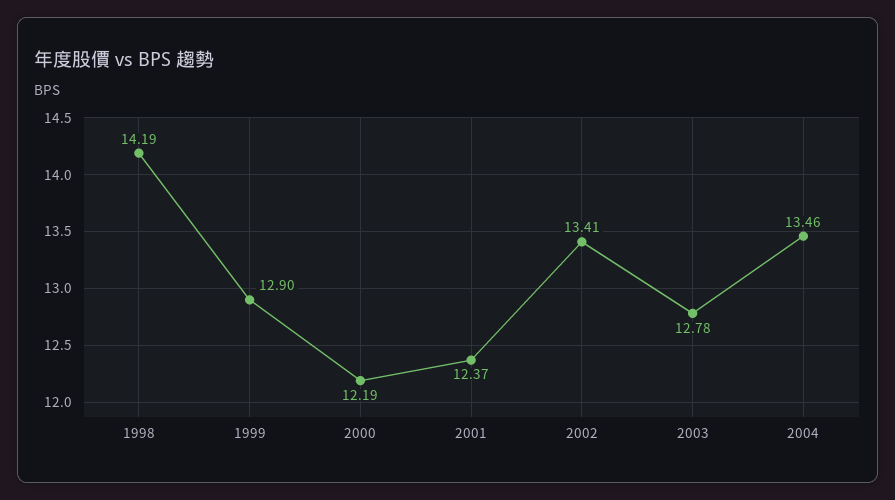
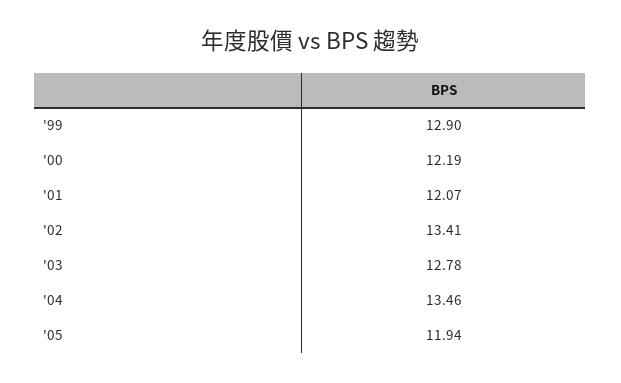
1998: 14.19 -> none
2001: 12.37 -> 12.07
'05: none -> 11.94

